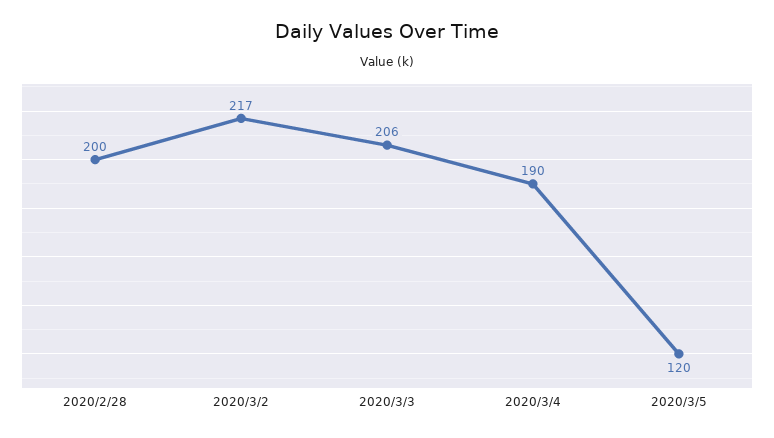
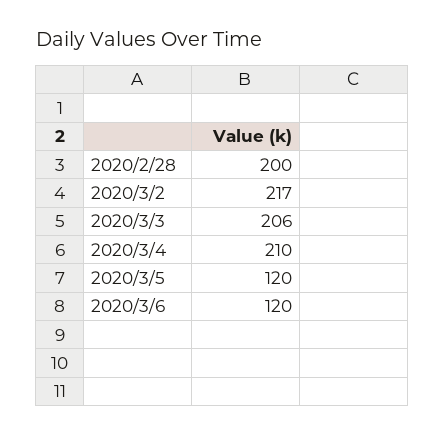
2020/3/4: 190 -> 210
2020/3/6: none -> 120

